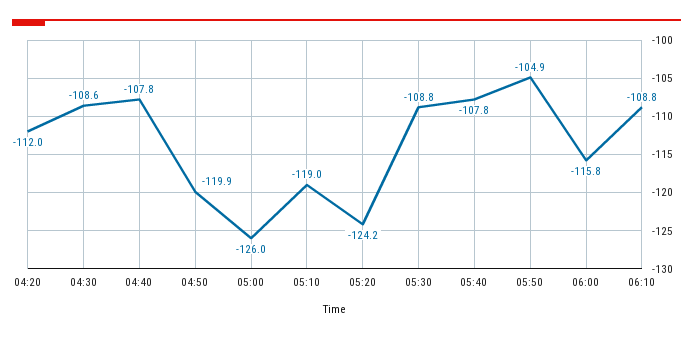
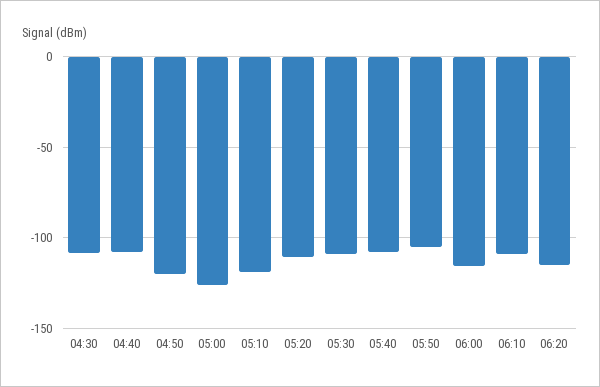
04:20: -112 -> none
05:20: -124.2 -> -110
06:20: none -> -115

